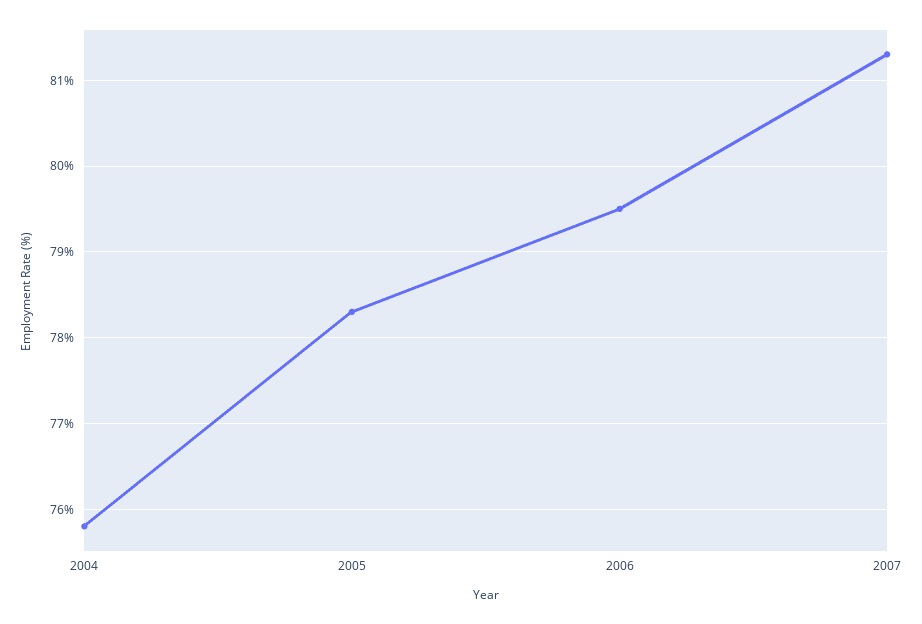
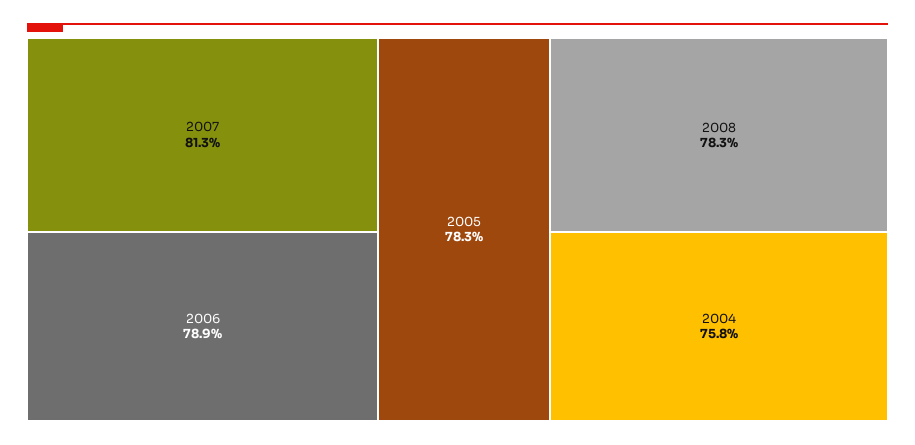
2006: 79.5 -> 78.9
2008: none -> 78.3

